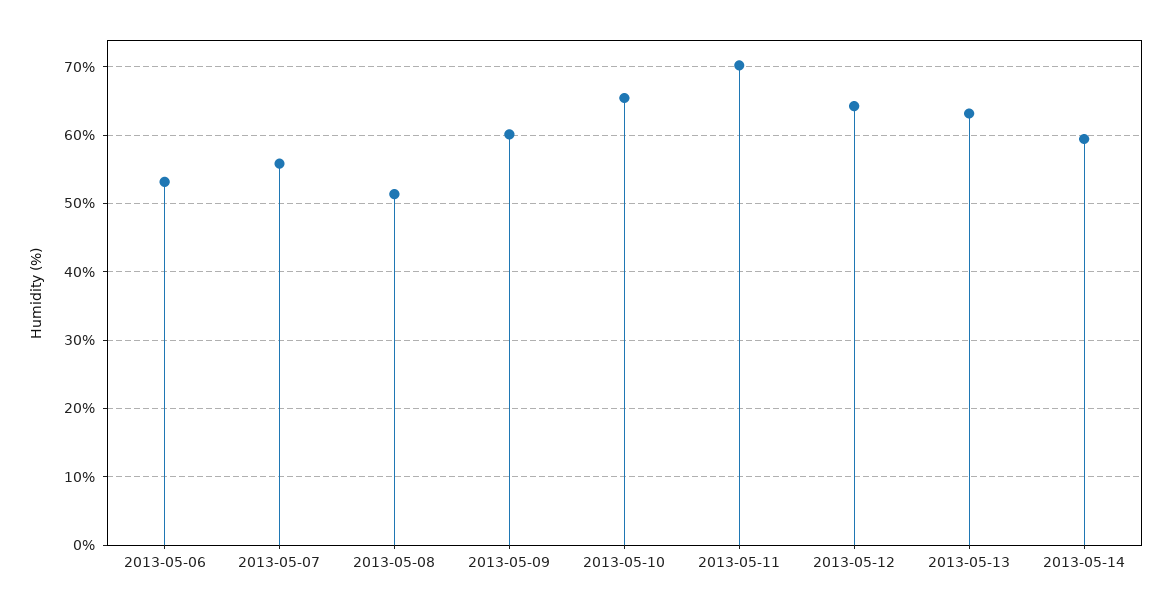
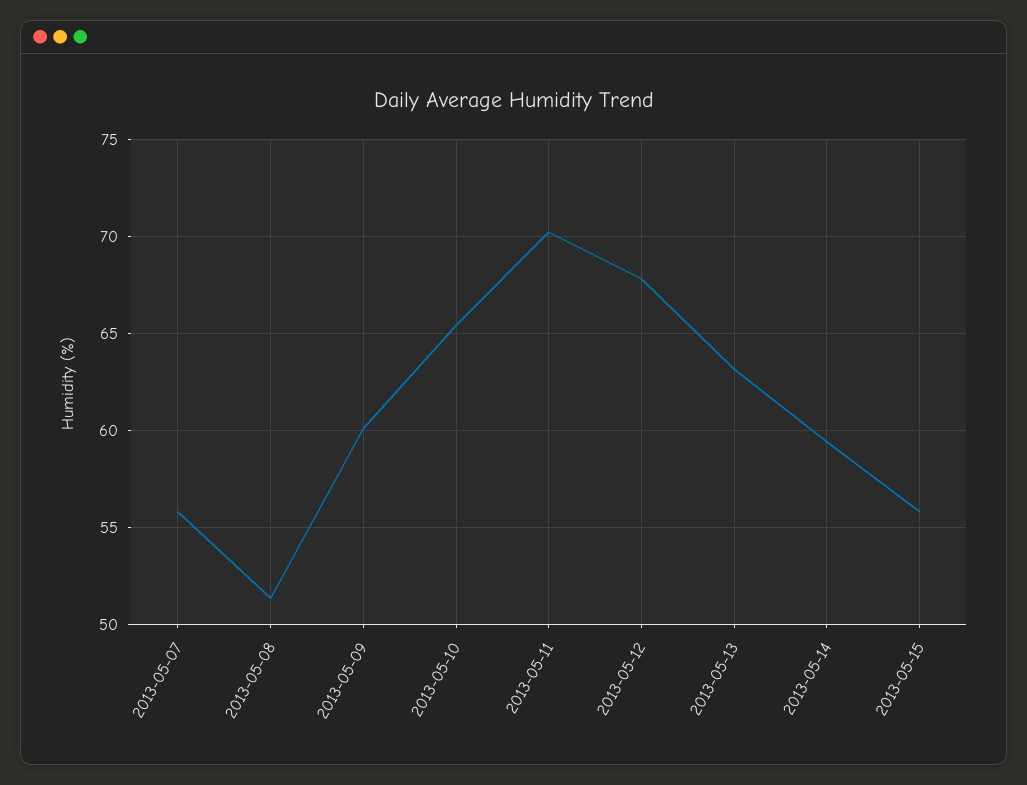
2013-05-06: 53 -> none
2013-05-12: 64 -> 68
2013-05-15: none -> 56

